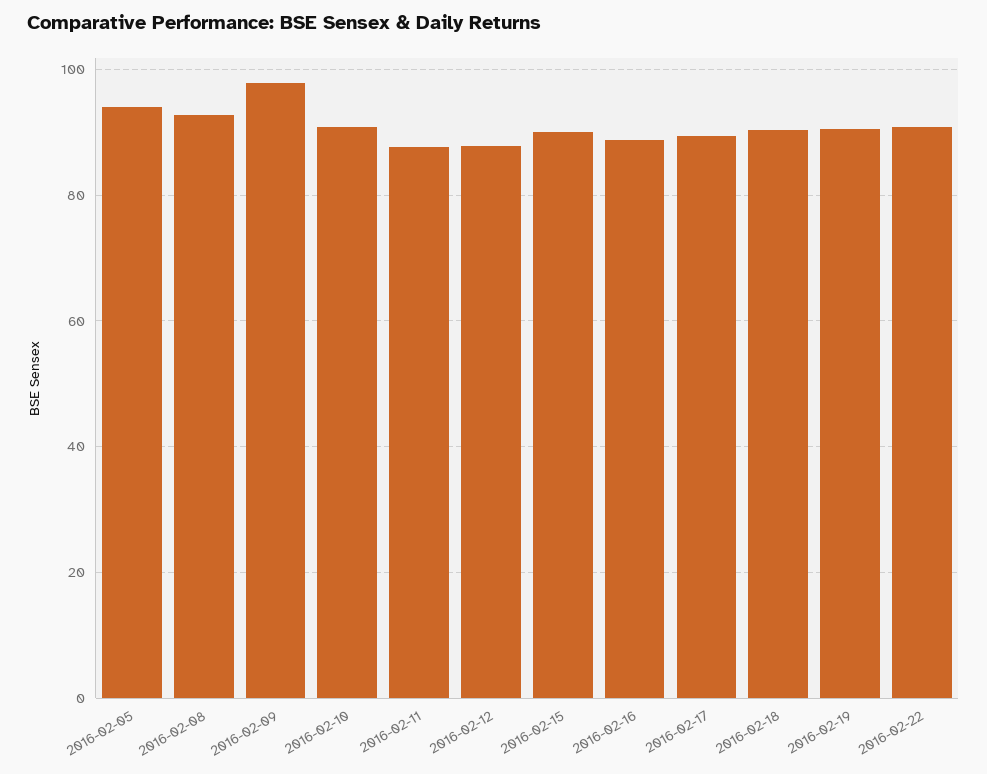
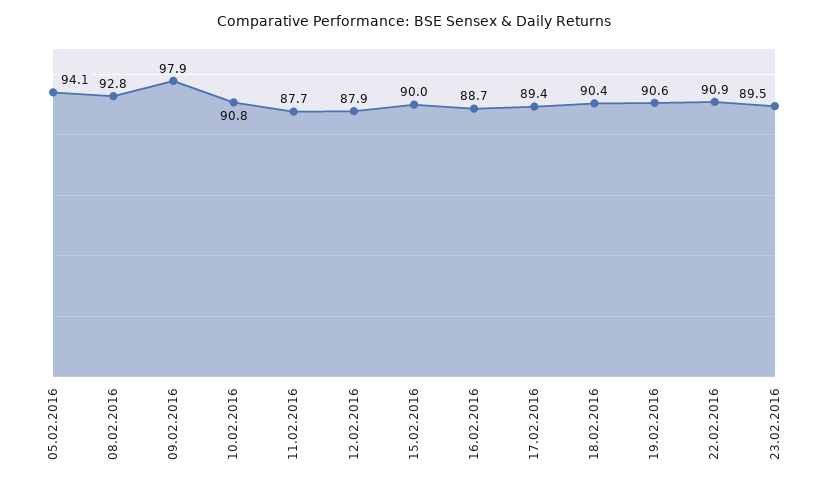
23.02.2016: none -> 89.5

